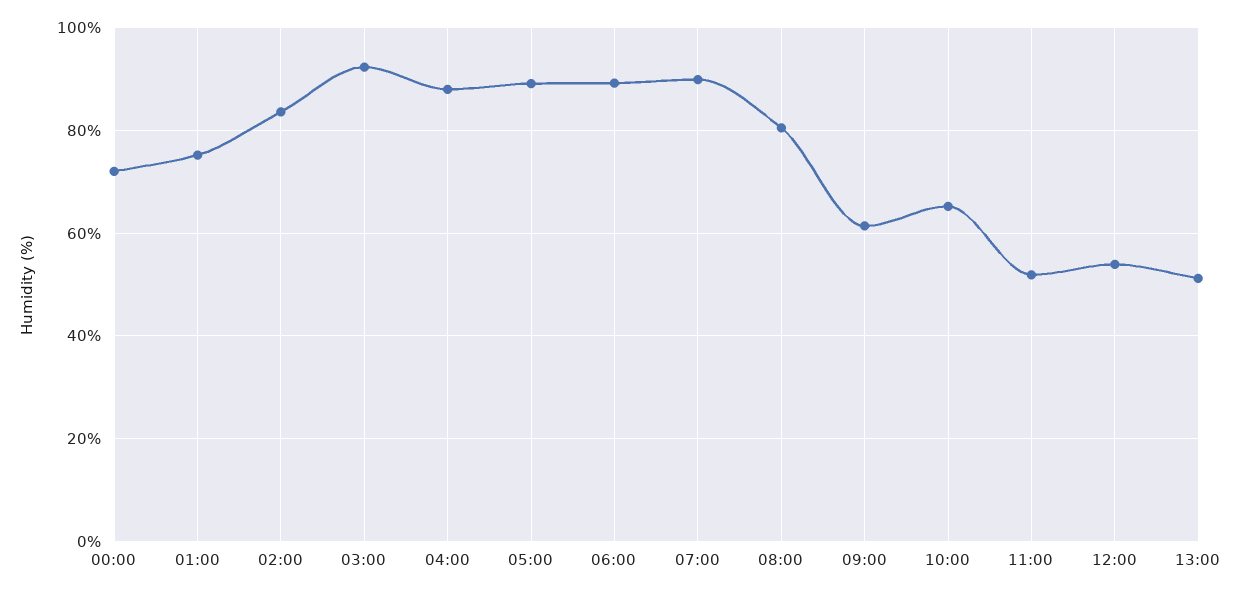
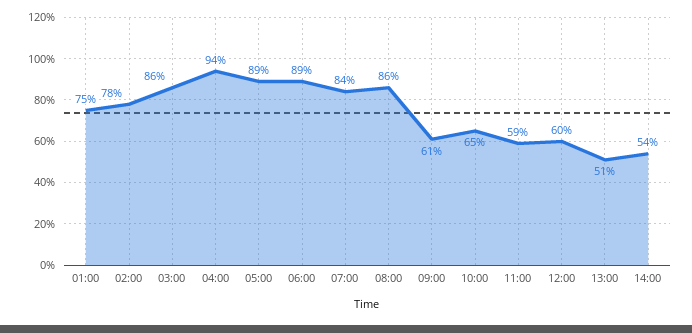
00:00: 72 -> none
02:00: 84 -> 78
03:00: 92 -> 86
04:00: 88 -> 94
07:00: 90 -> 84
08:00: 80 -> 86
11:00: 52 -> 59
12:00: 54 -> 60
14:00: none -> 54

